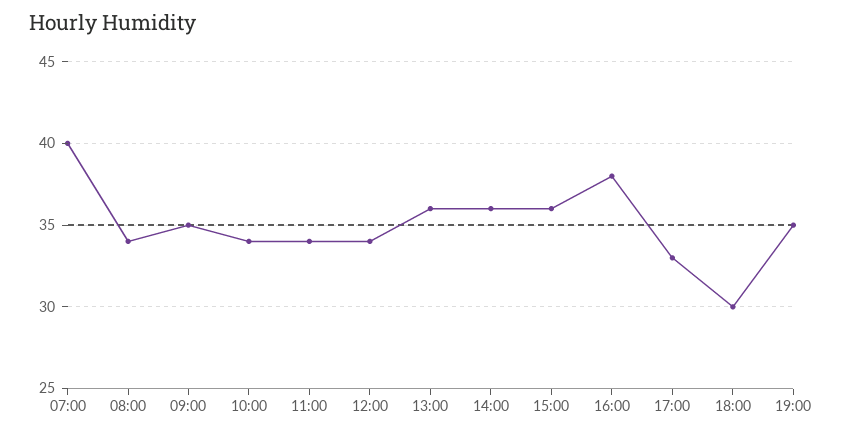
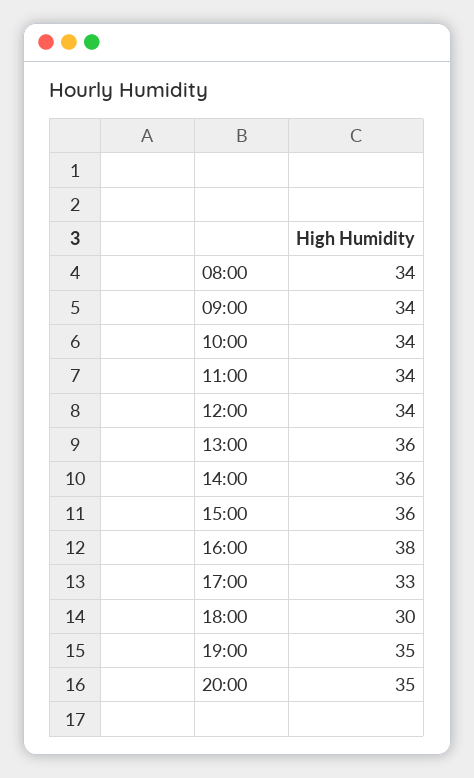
07:00: 40 -> none
09:00: 35 -> 34
20:00: none -> 35

